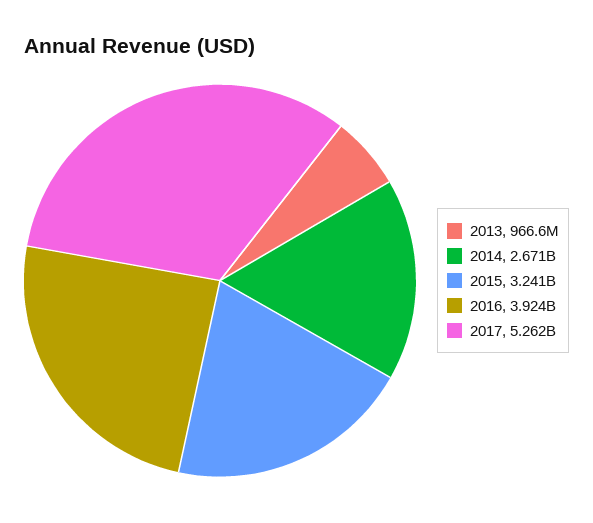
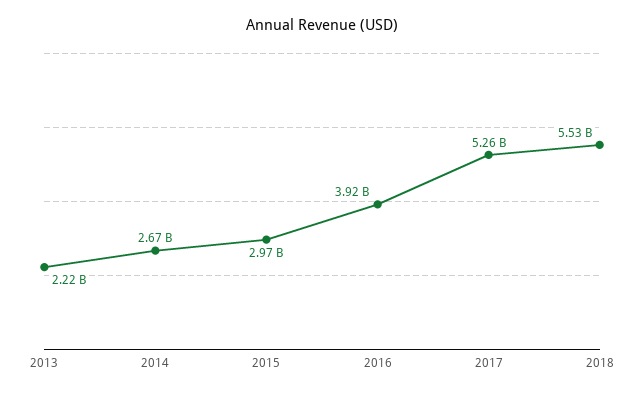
2013: 966600000 -> 2220000000
2015: 3241000000 -> 2970000000
2018: none -> 5530000000

